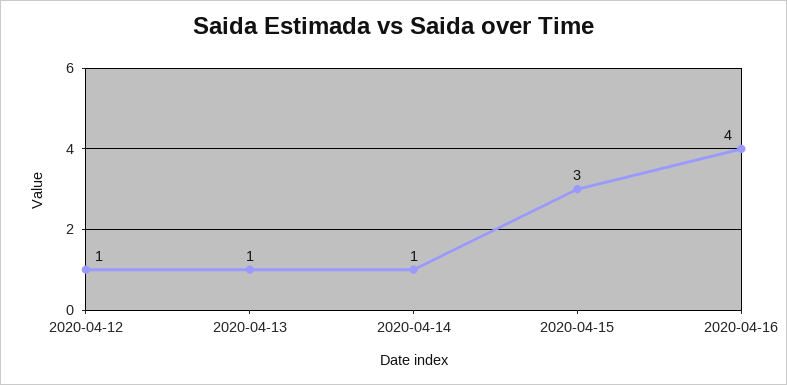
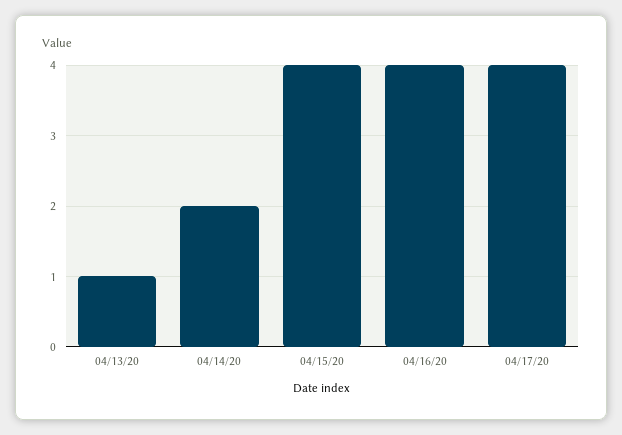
2020-04-12: 1 -> none
2020-04-14: 1 -> 2
2020-04-15: 3 -> 4
04/17/20: none -> 4

